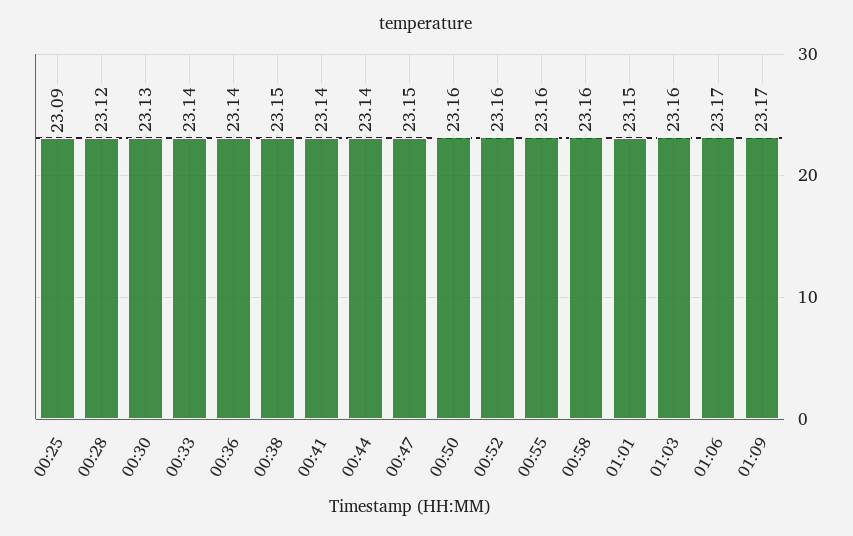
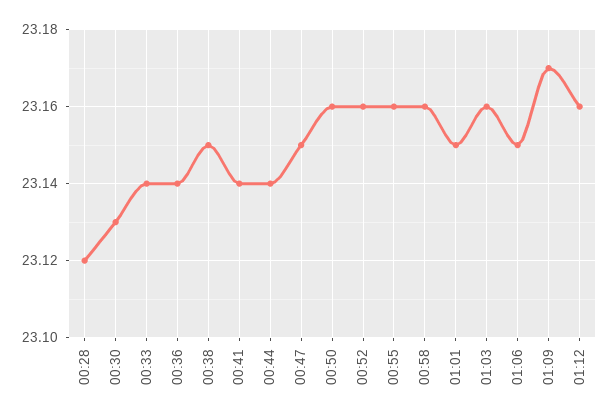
00:25: 23.09 -> none
01:06: 23.17 -> 23.15
01:12: none -> 23.16

